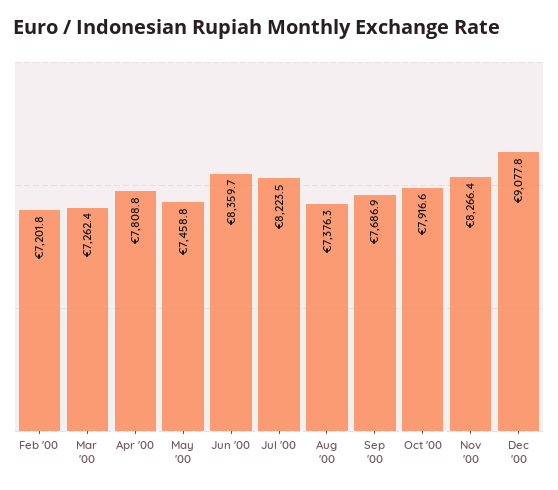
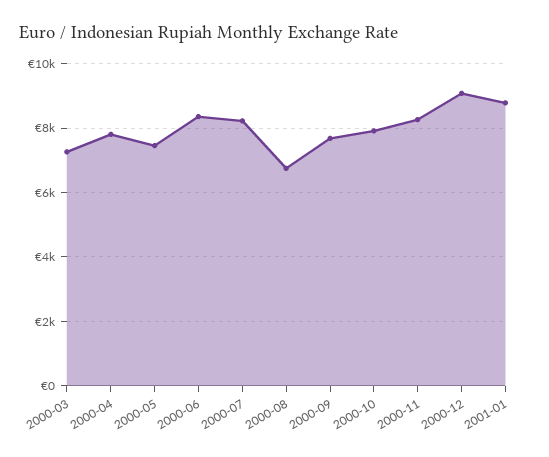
Feb '00: 7201.8 -> none
Aug '00: 7376.3 -> 6800
2001-01: none -> 8800

